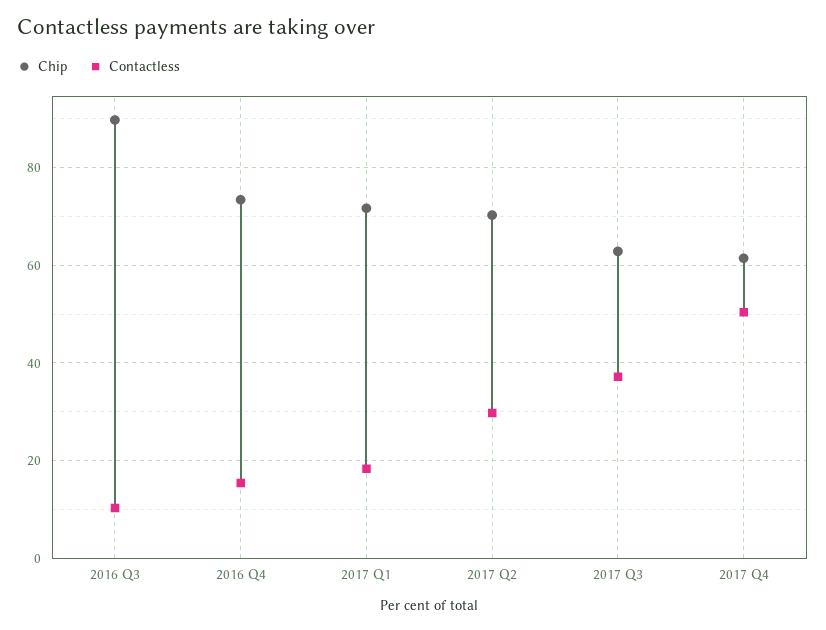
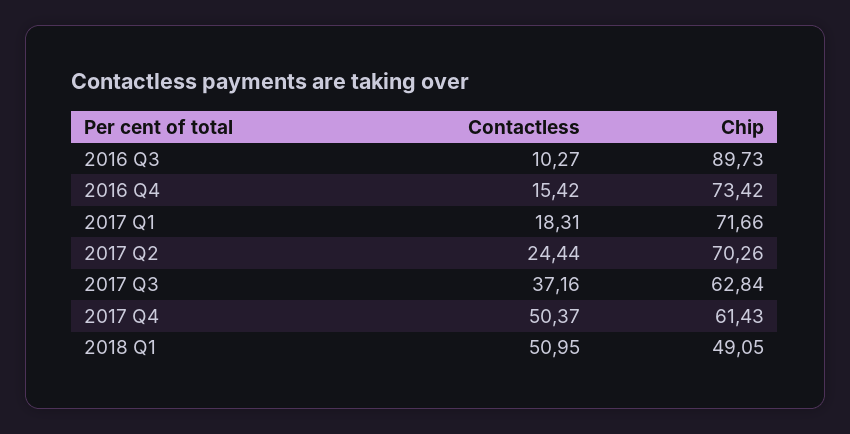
Contactless, 2017 Q2: 30 -> 24.44
Contactless, 2018 Q1: none -> 50.95
Chip, 2018 Q1: none -> 49.05

